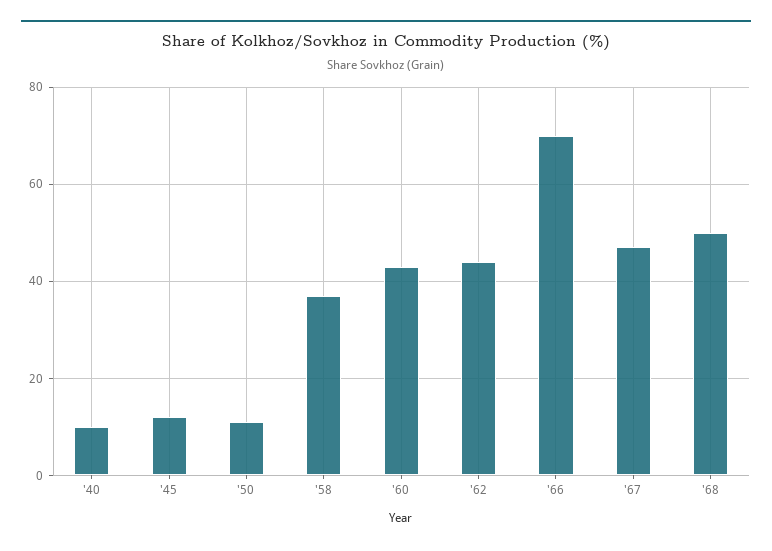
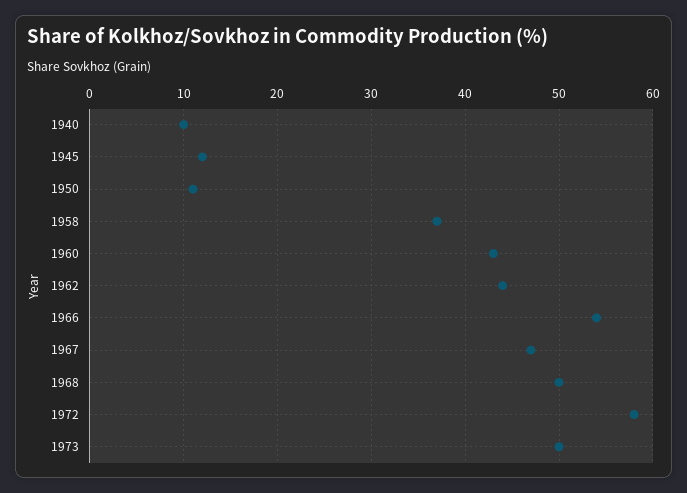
'66: 70 -> 54
1972: none -> 58
1973: none -> 50

